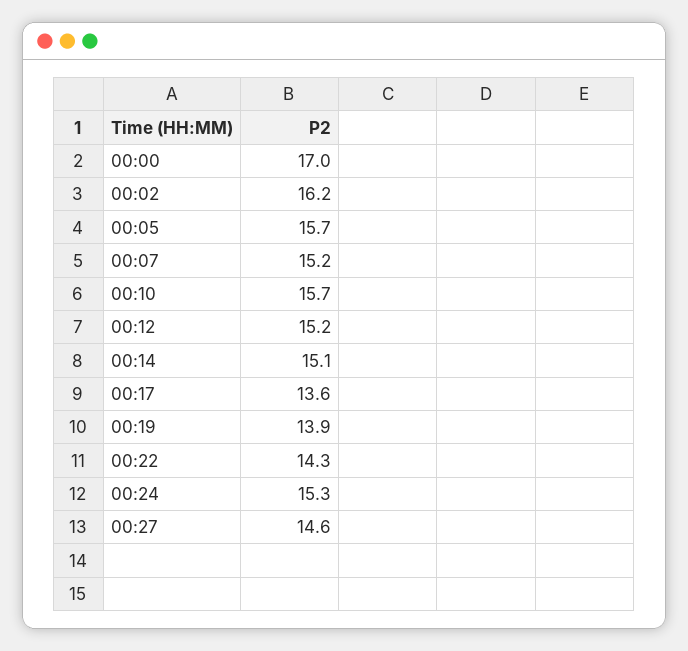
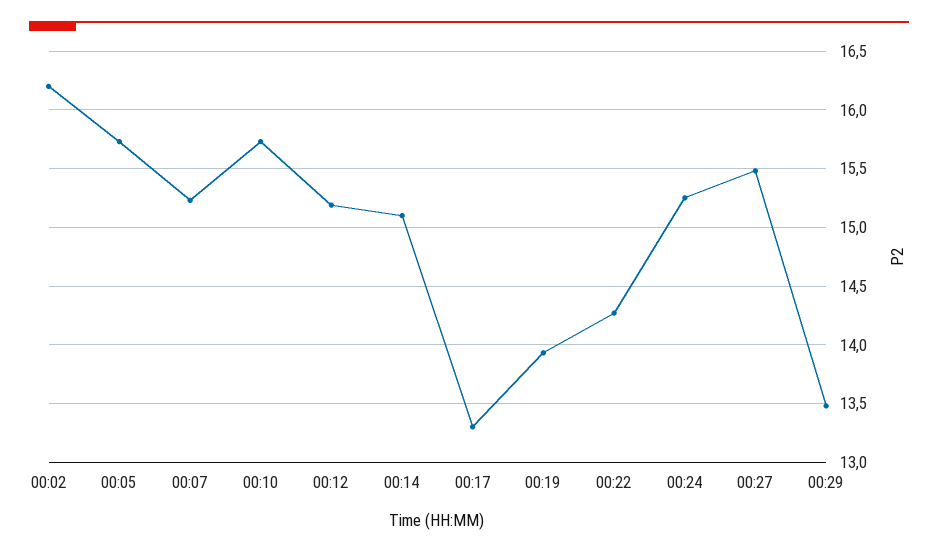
00:00: 17 -> none
00:17: 13.6 -> 13.3
00:27: 14.6 -> 15.5
00:29: none -> 13.5

